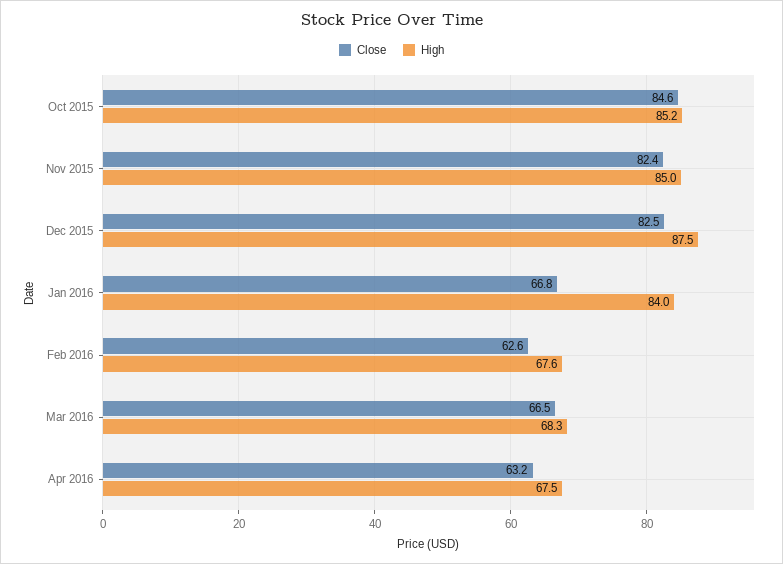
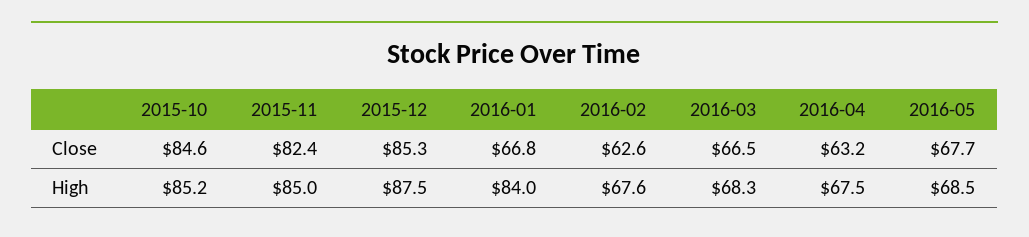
Close, Dec 2015: 82.5 -> 85.3
Close, 2016-05: none -> 67.7
High, 2016-05: none -> 68.5

